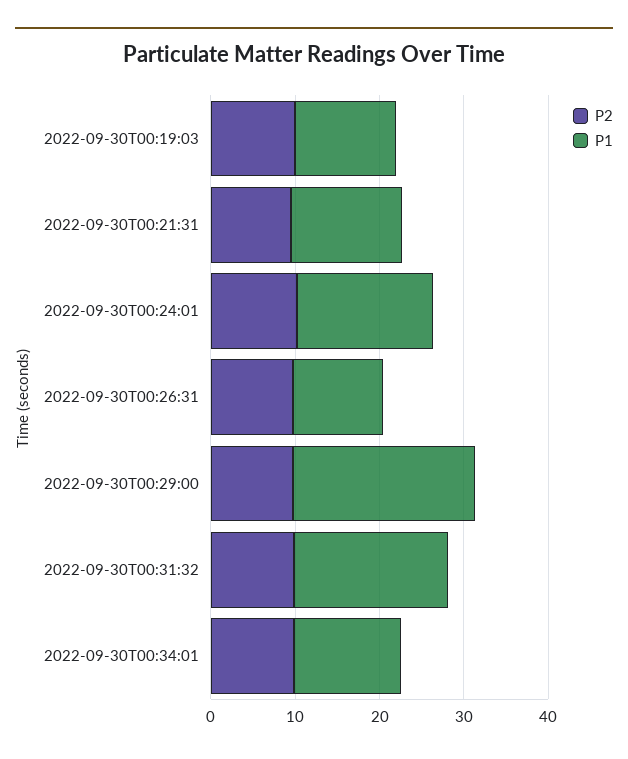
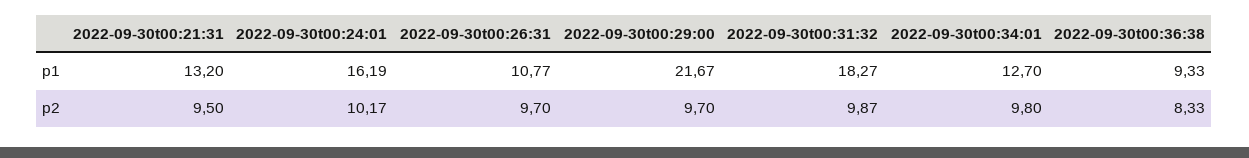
P2, 2022-09-30T00:19:03: 10 -> none
P1, 2022-09-30T00:19:03: 12 -> none
P1, 2022-09-30t00:36:38: none -> 9.33
P2, 2022-09-30t00:36:38: none -> 8.33

